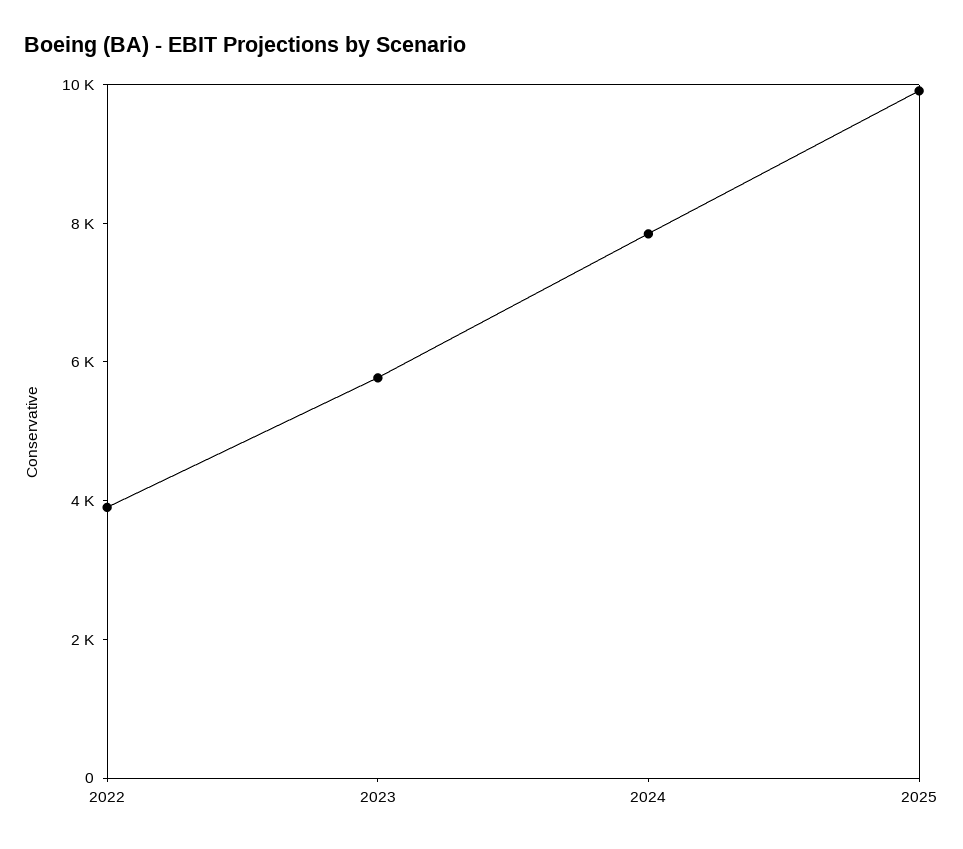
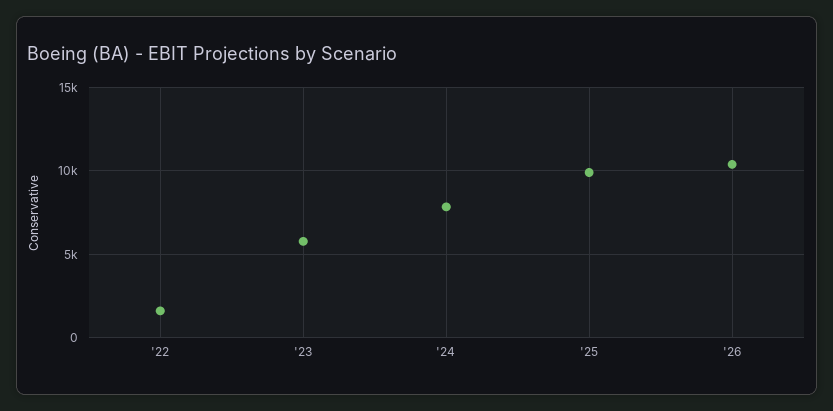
2022: 4000 -> 1500
'26: none -> 10500

